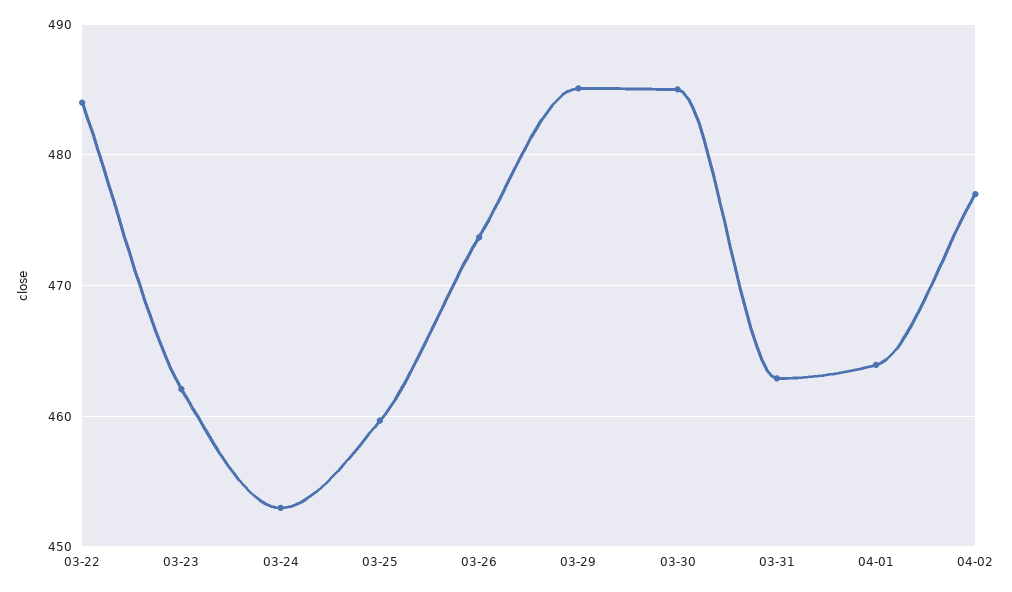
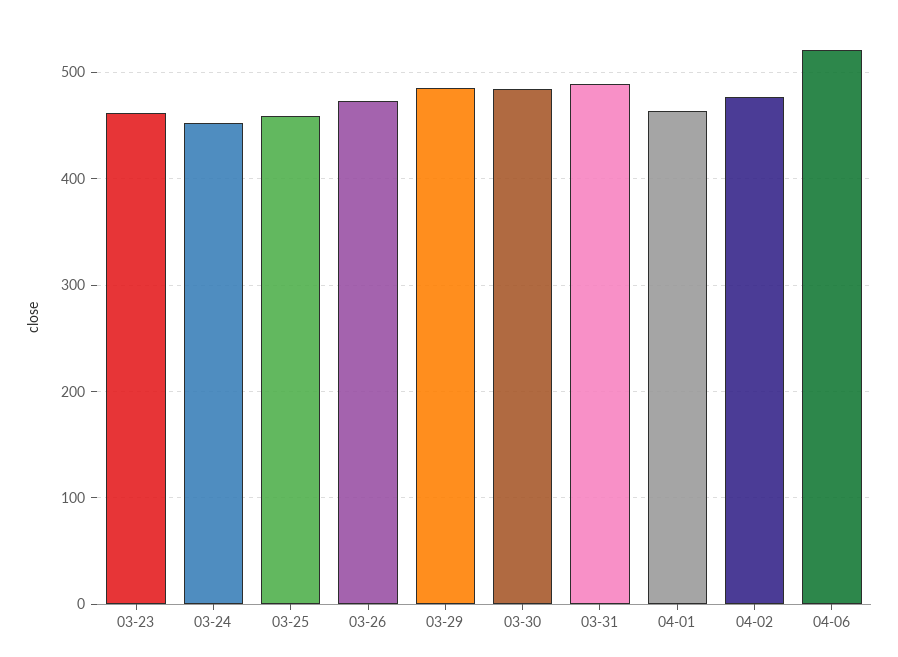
03-22: 484 -> none
03-31: 463 -> 490
04-06: none -> 520

